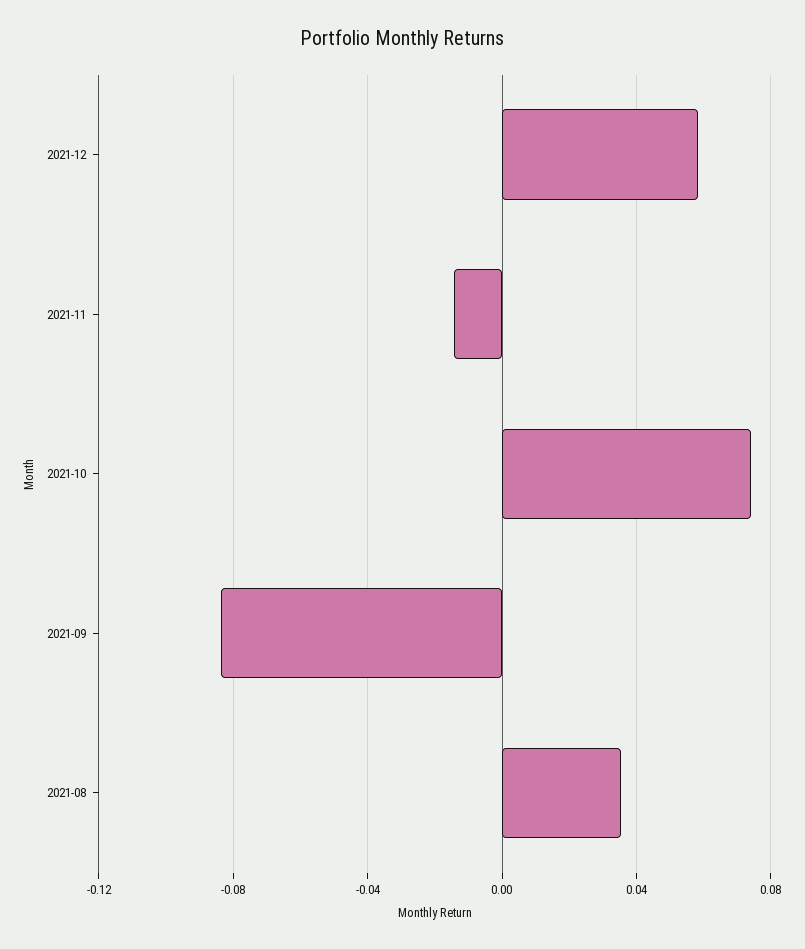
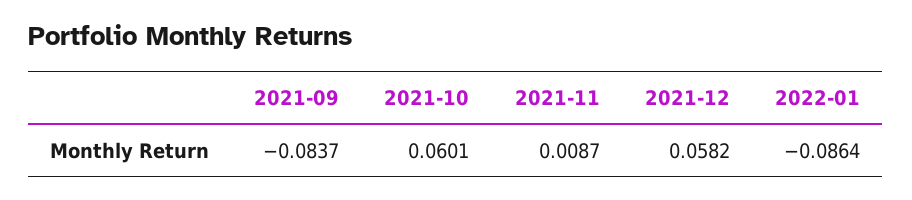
2021-11: -0.015 -> 0.0087
2021-10: 0.075 -> 0.0601
2021-08: 0.035 -> none
2022-01: none -> -0.0864

